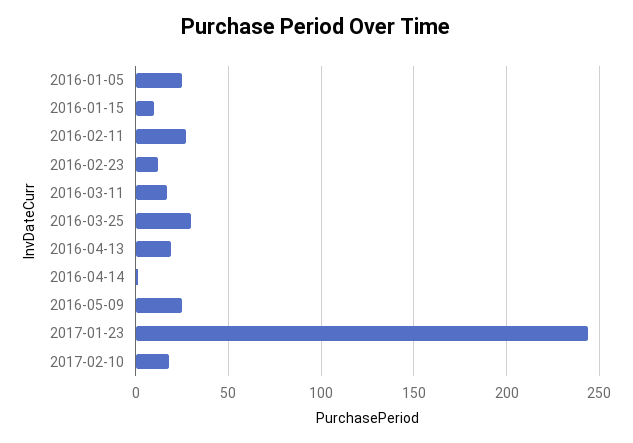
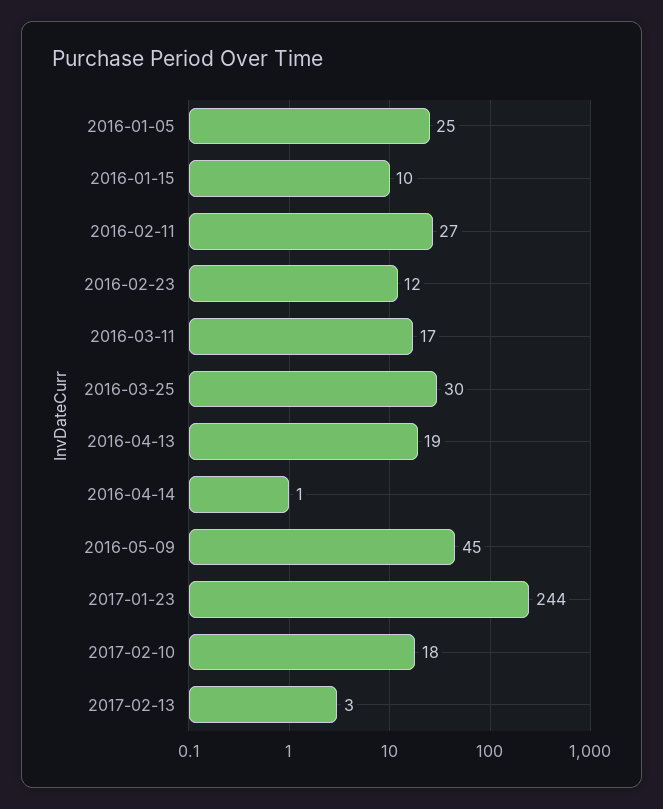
2016-05-09: 25 -> 45
2017-02-13: none -> 3

